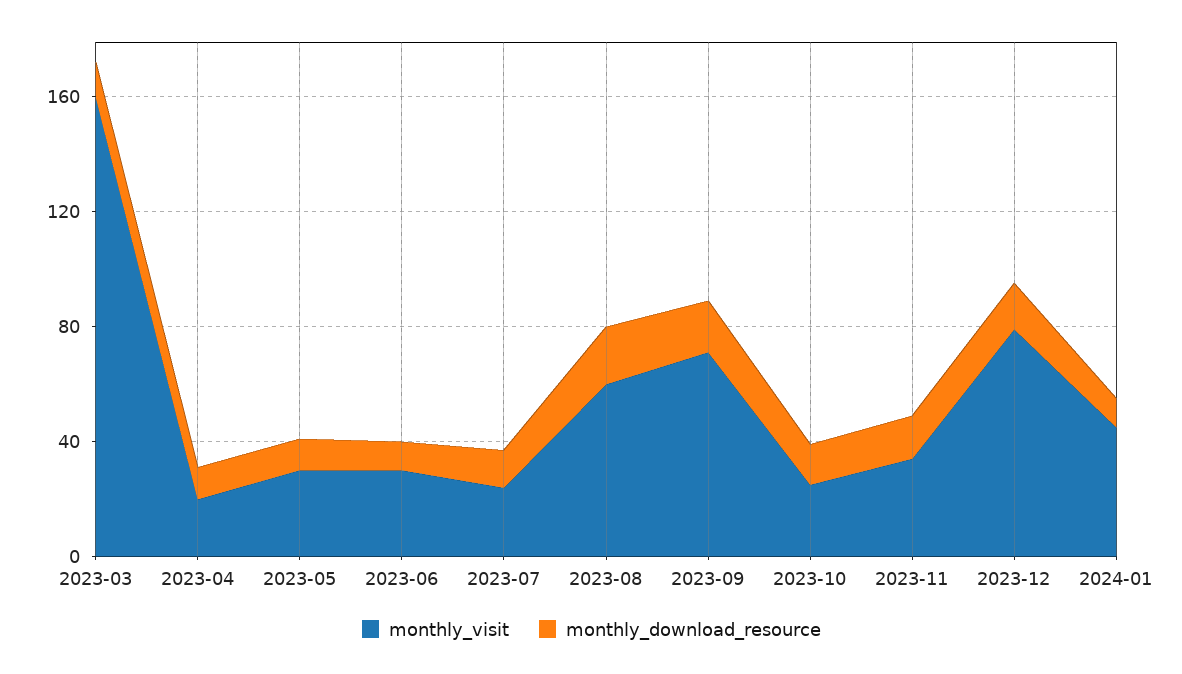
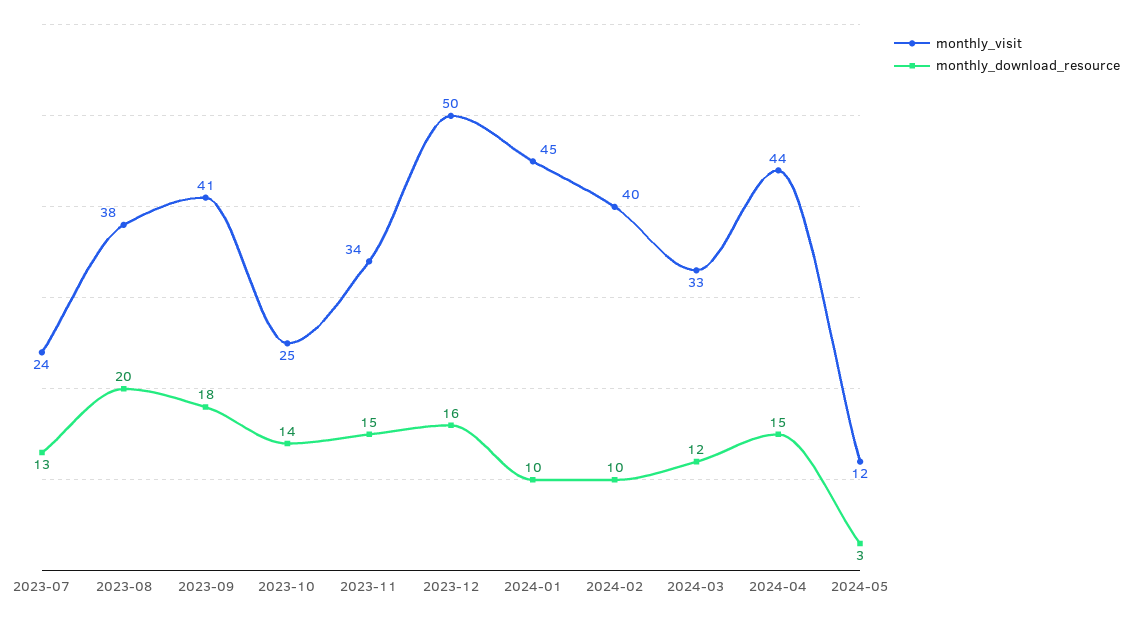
monthly_visit, 2023-03: 160 -> none
monthly_download_resource, 2023-03: 10 -> none
monthly_visit, 2023-04: 20 -> none
monthly_download_resource, 2023-04: 10 -> none
monthly_visit, 2023-05: 30 -> none
monthly_download_resource, 2023-05: 10 -> none
monthly_visit, 2023-06: 30 -> none
monthly_download_resource, 2023-06: 10 -> none
monthly_visit, 2023-08: 60 -> 38
monthly_visit, 2023-09: 70 -> 41
monthly_visit, 2023-12: 80 -> 50
monthly_visit, 2024-02: none -> 40
monthly_download_resource, 2024-02: none -> 10
monthly_visit, 2024-03: none -> 33
monthly_download_resource, 2024-03: none -> 12
monthly_visit, 2024-04: none -> 44
monthly_download_resource, 2024-04: none -> 15
monthly_visit, 2024-05: none -> 12
monthly_download_resource, 2024-05: none -> 3

